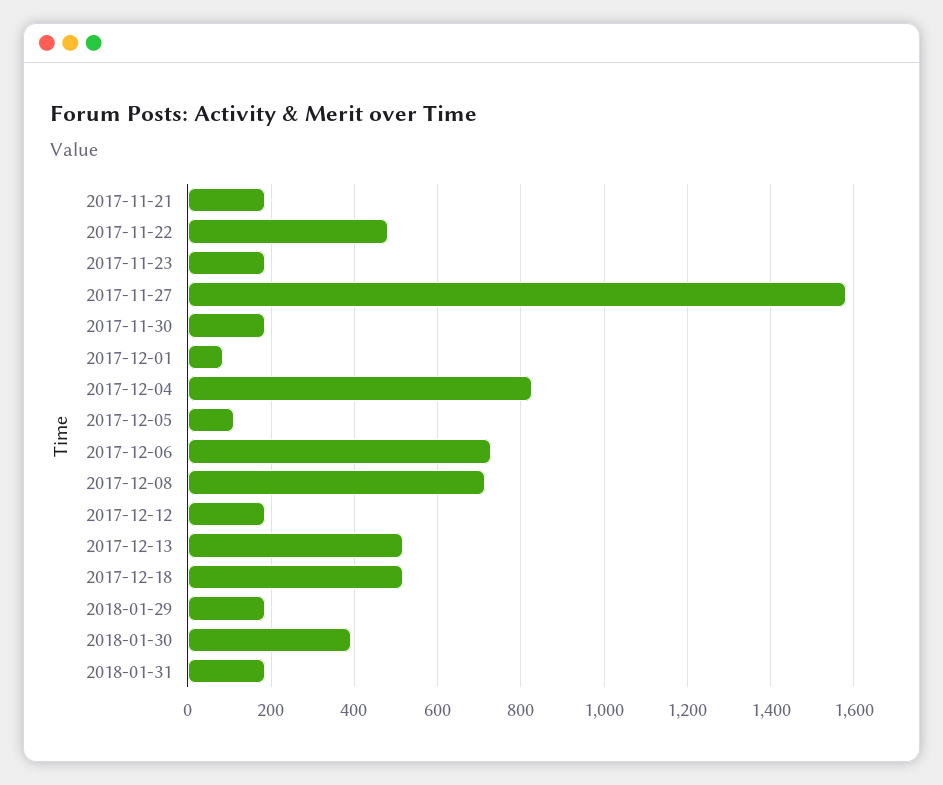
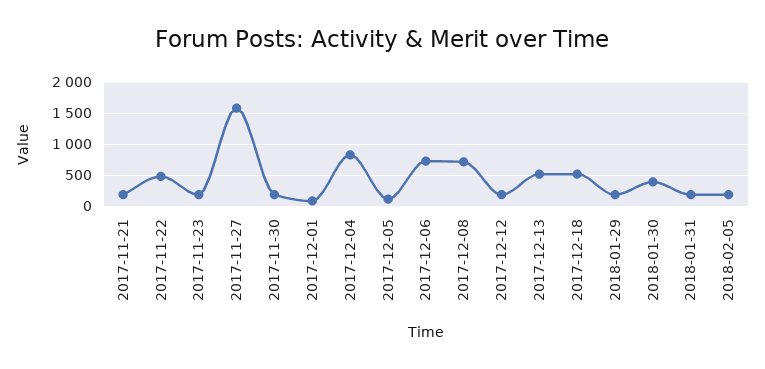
2018-02-05: none -> 200

